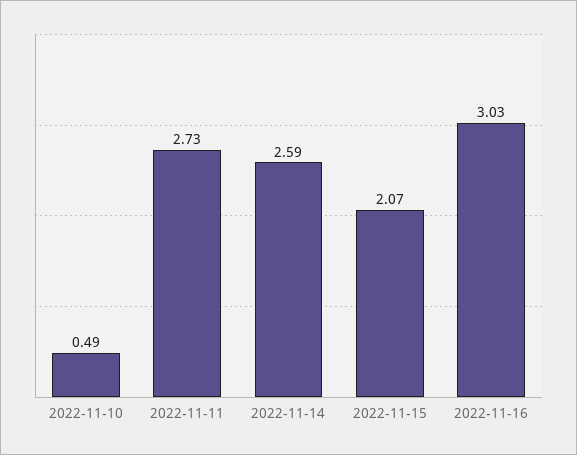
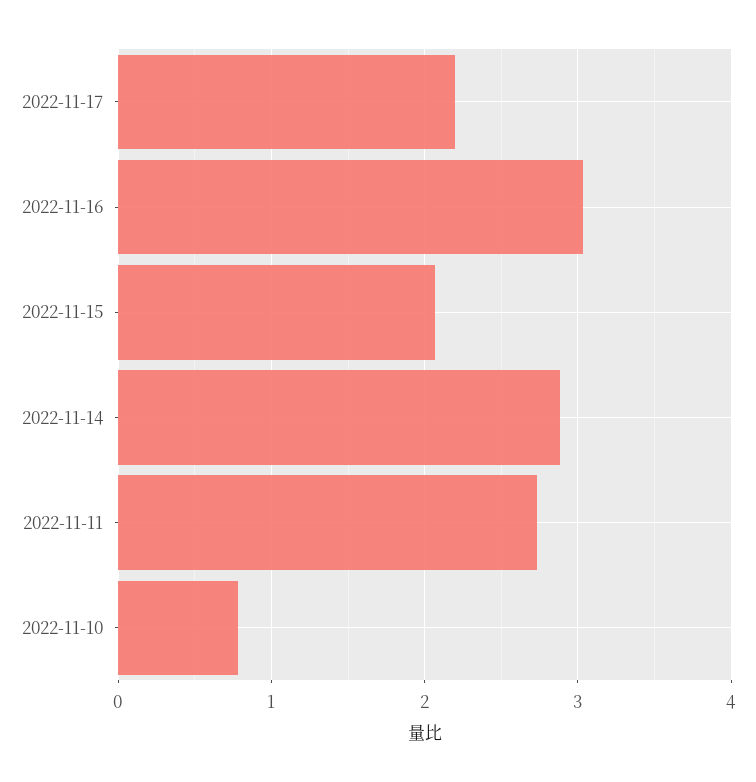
2022-11-10: 0.49 -> 0.8
2022-11-14: 2.59 -> 2.9
2022-11-17: none -> 2.2

